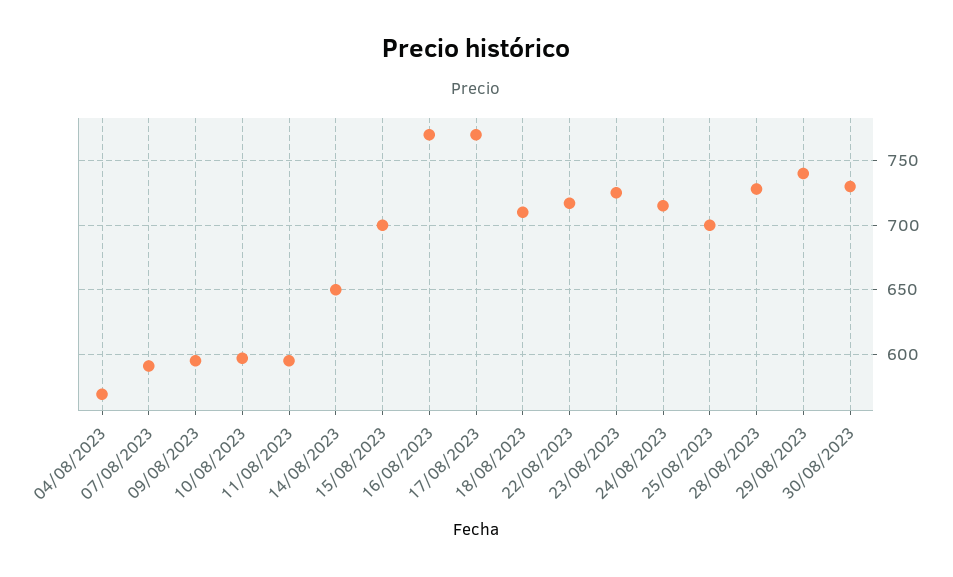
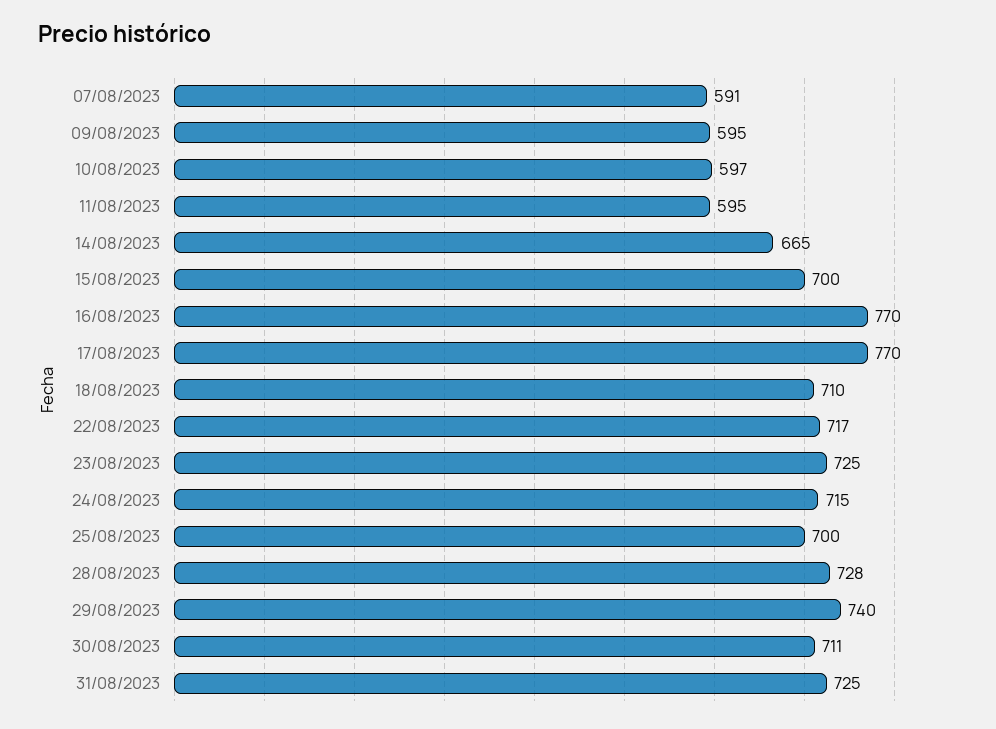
04/08/2023: 570 -> none
14/08/2023: 650 -> 665
30/08/2023: 730 -> 711
31/08/2023: none -> 725

